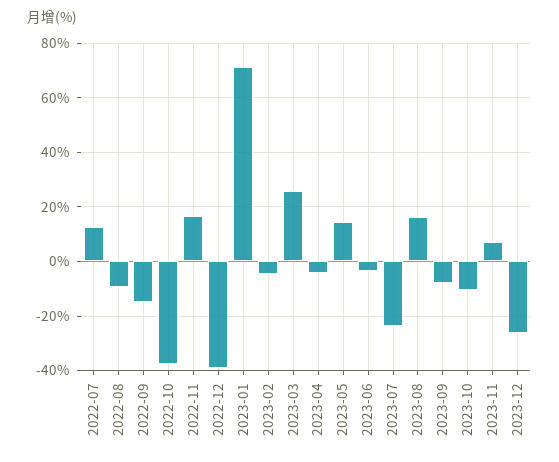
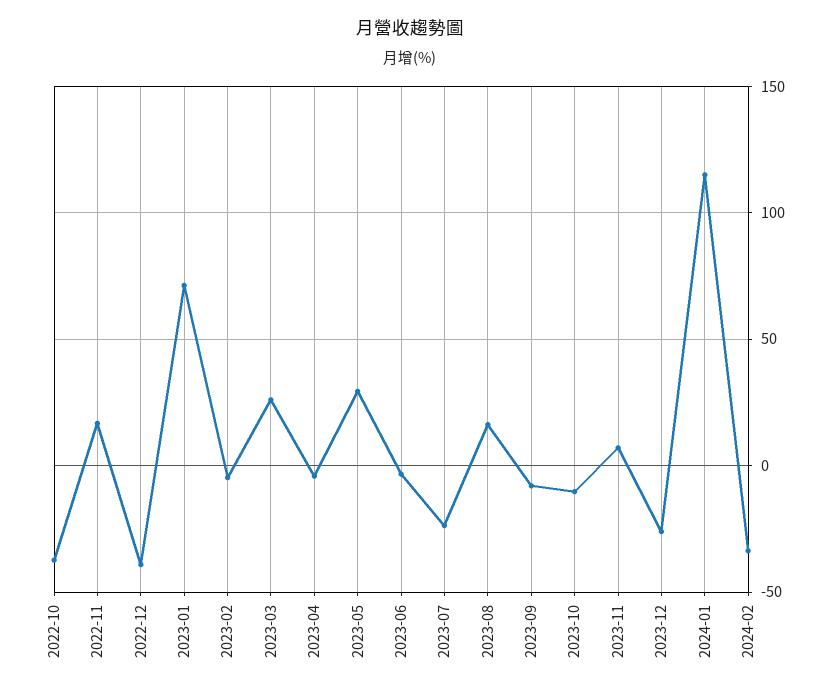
2022-07: 12.5 -> none
2022-08: -10 -> none
2022-09: -15 -> none
2023-05: 15 -> 30
2024-01: none -> 115
2024-02: none -> -35

